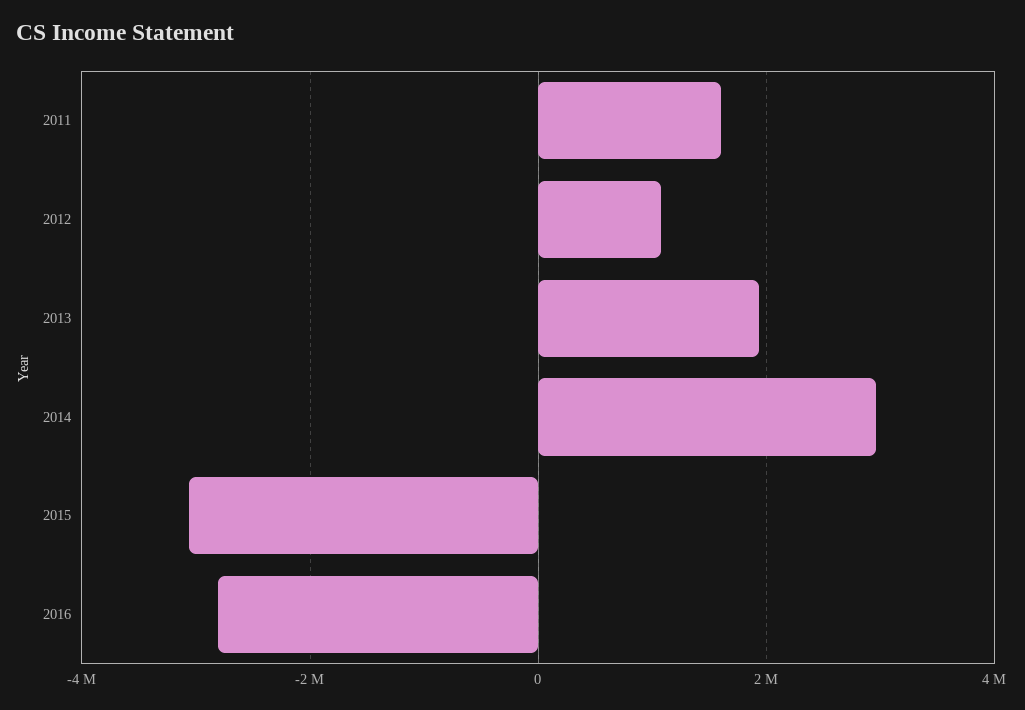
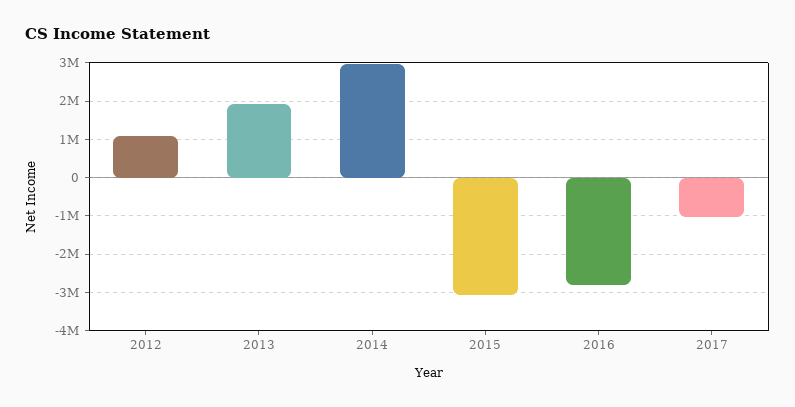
2011: 1600000 -> none
2017: none -> -1000000

